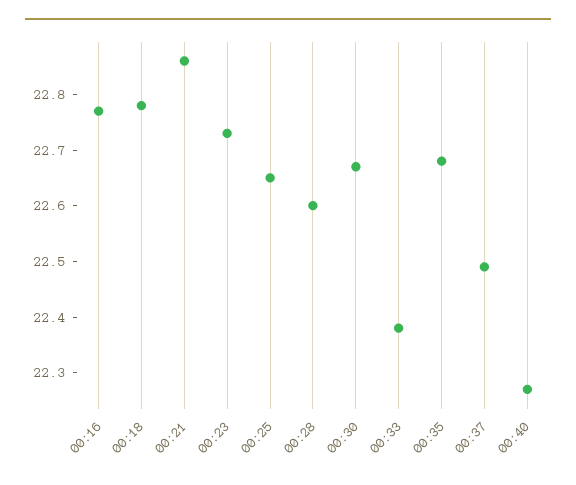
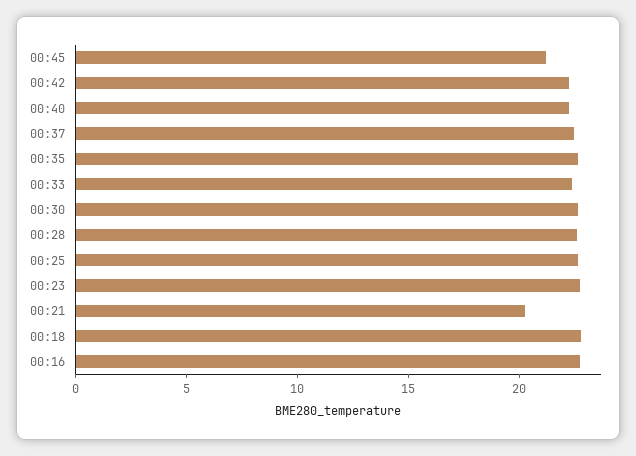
00:21: 22.85 -> 20
00:45: none -> 21
00:42: none -> 22

